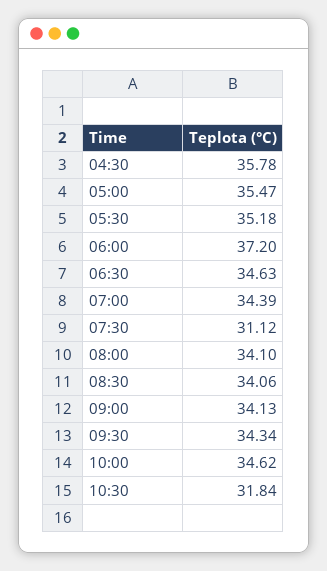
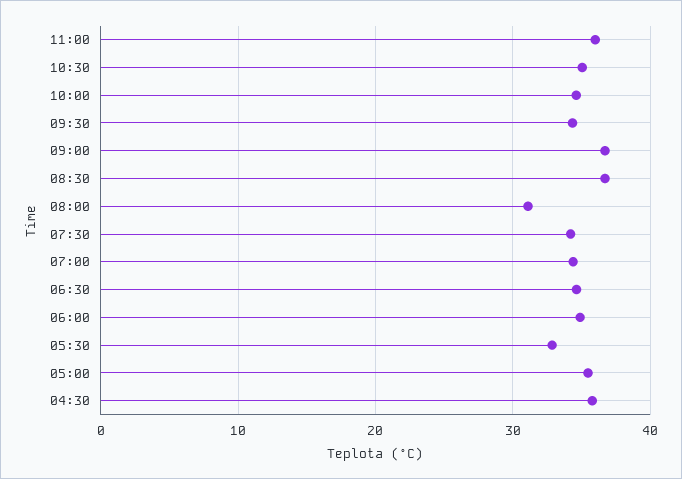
05:30: 35.18 -> 33
06:00: 37.2 -> 35
07:30: 31.12 -> 34
08:00: 34.1 -> 31
08:30: 34.06 -> 37
09:00: 34.13 -> 37
10:30: 31.84 -> 35
11:00: none -> 36

